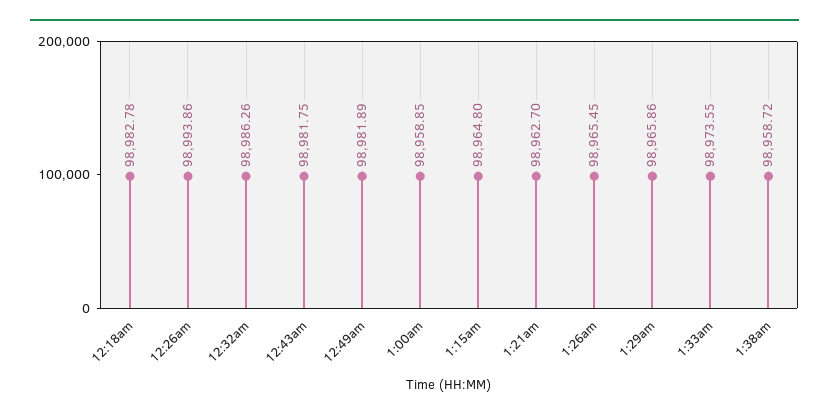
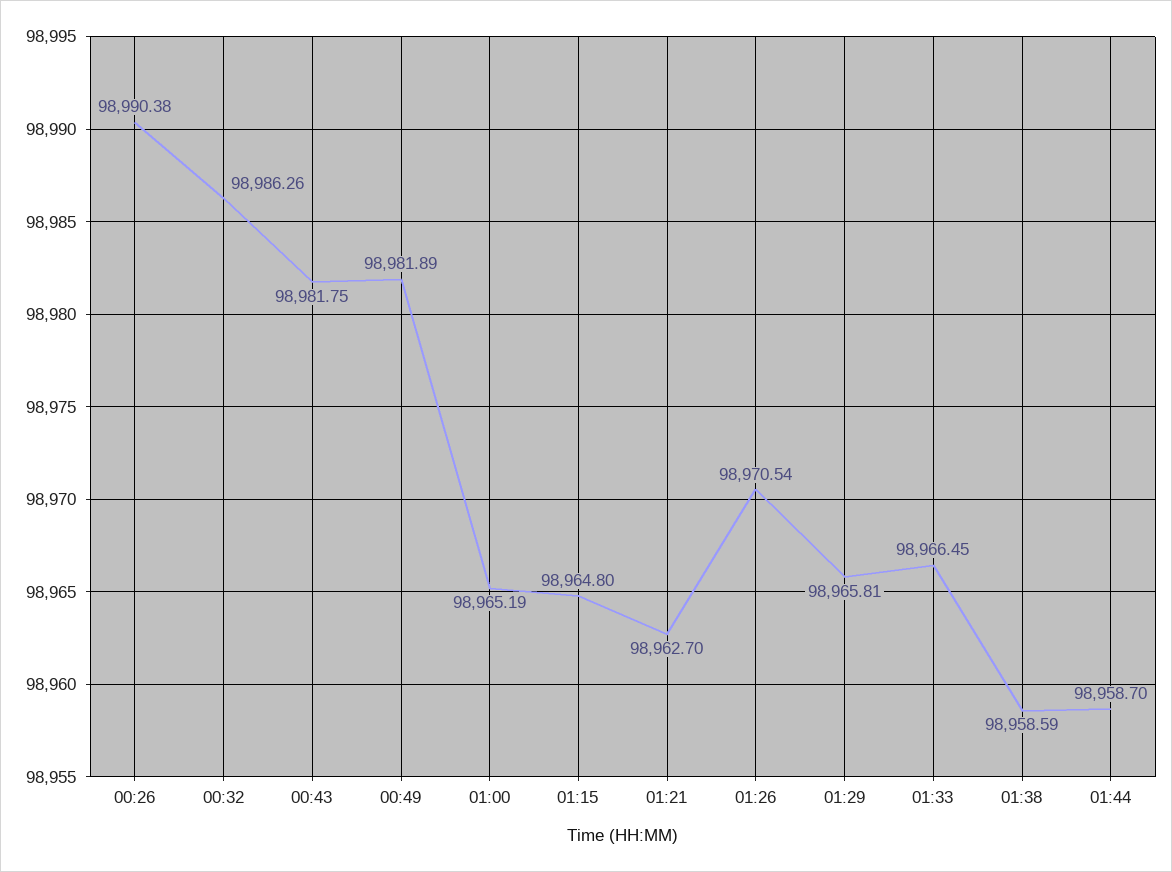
12:18am: 98982.78 -> none
12:26am: 98993.86 -> 98990.38
1:00am: 98958.85 -> 98965.19
1:26am: 98965.45 -> 98970.54
1:29am: 98965.86 -> 98965.81
1:33am: 98973.55 -> 98966.45
1:38am: 98958.72 -> 98958.59
01:44: none -> 98958.7

